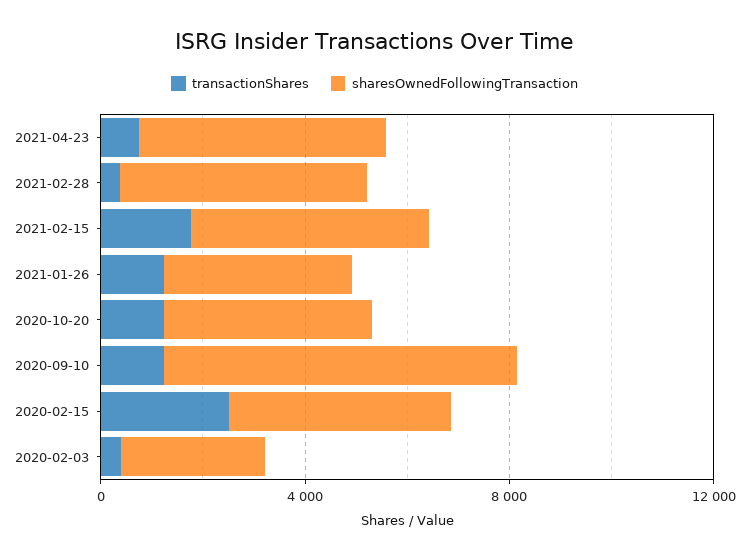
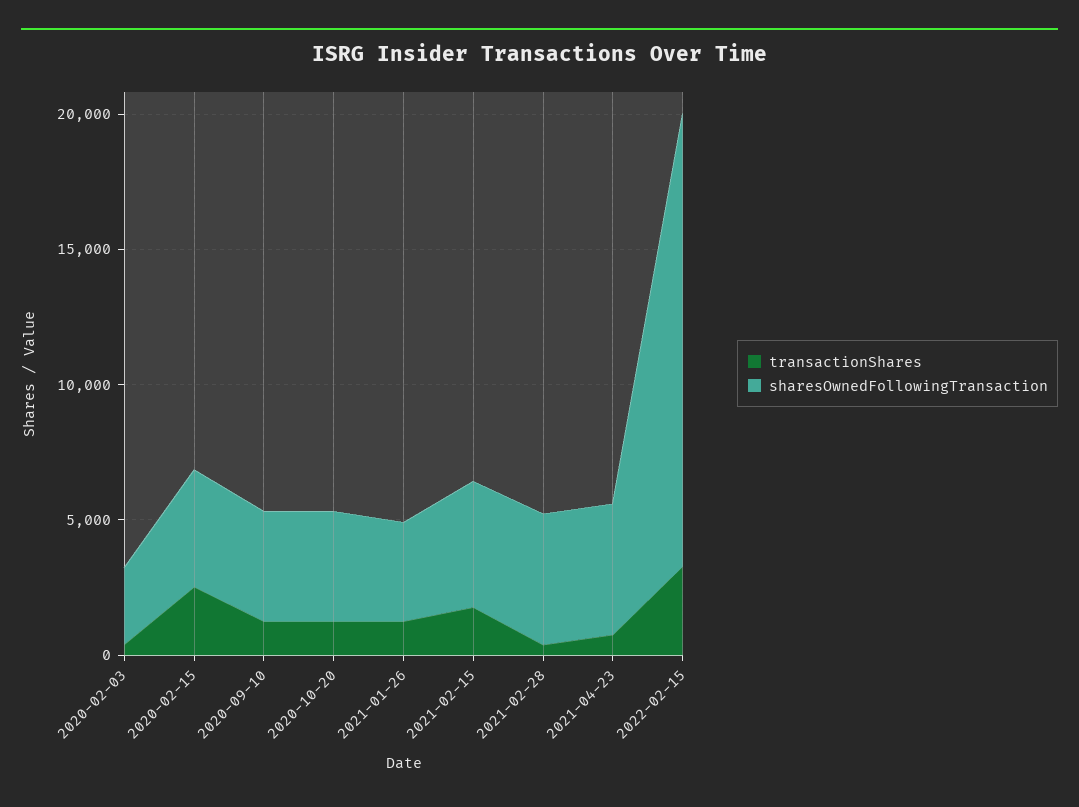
sharesOwnedFollowingTransaction, 2020-09-10: 7000 -> 4000
transactionShares, 2022-02-15: none -> 3000
sharesOwnedFollowingTransaction, 2022-02-15: none -> 17000

